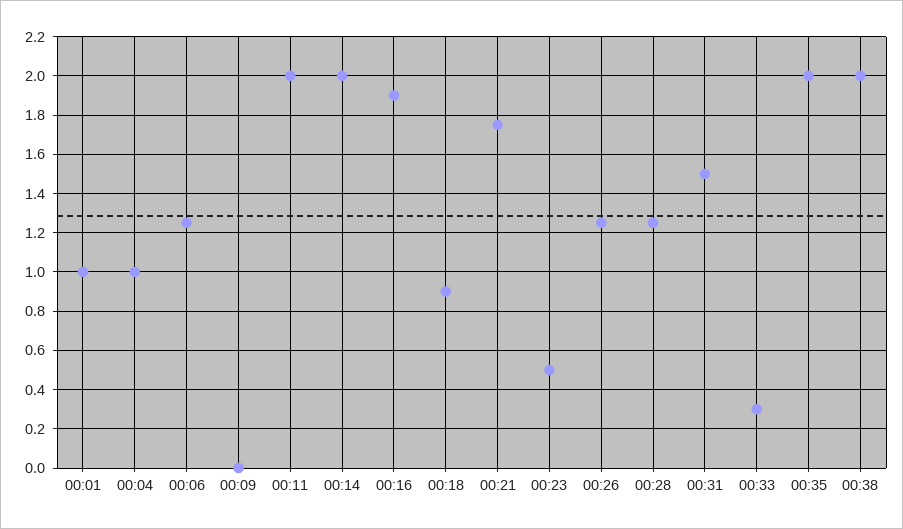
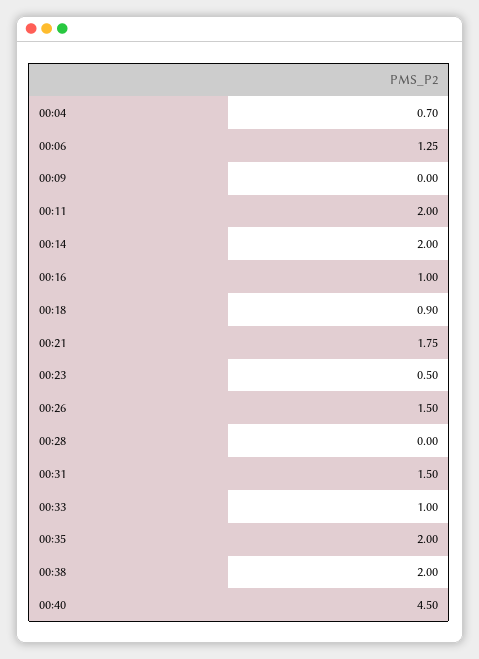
00:01: 1 -> none
00:04: 1 -> 0.7
00:16: 1.9 -> 1
00:26: 1.25 -> 1.5
00:28: 1.25 -> 0
00:33: 0.3 -> 1
00:40: none -> 4.5

